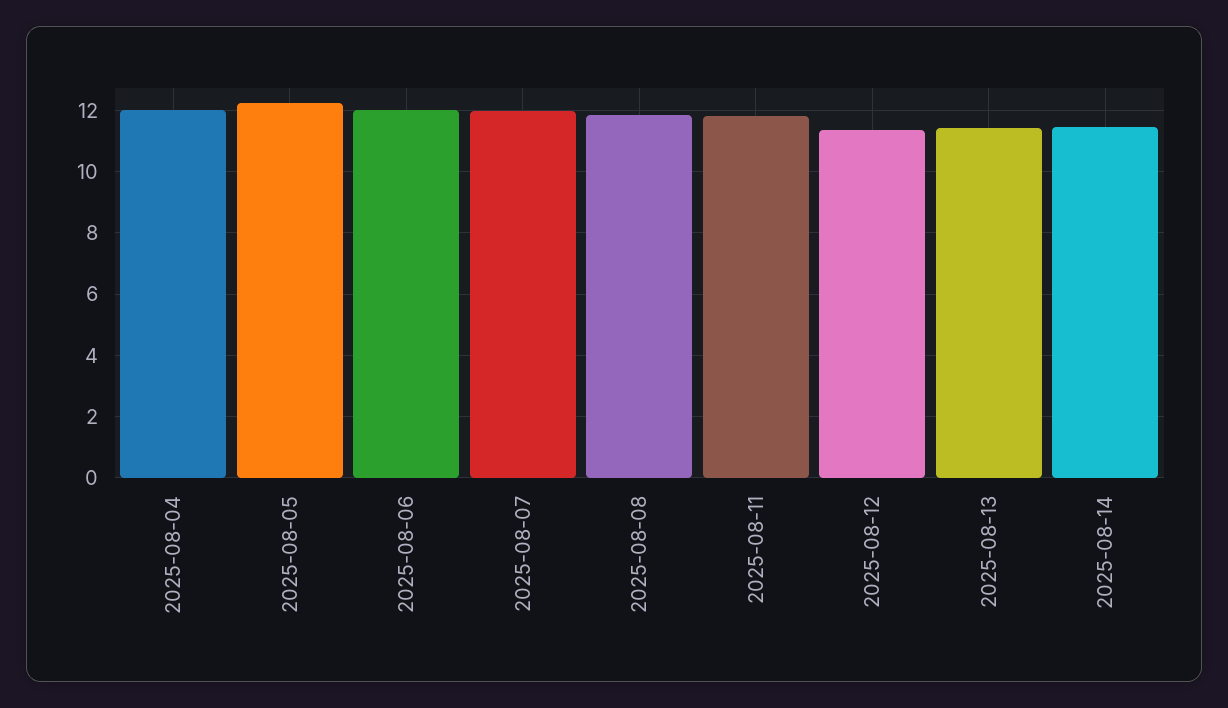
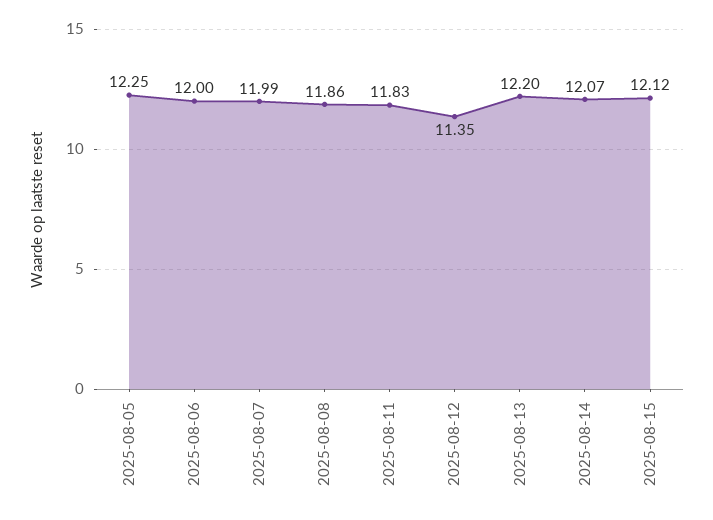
2025-08-04: 12 -> none
2025-08-13: 11.4 -> 12.2
2025-08-14: 11.4 -> 12.07
2025-08-15: none -> 12.12

